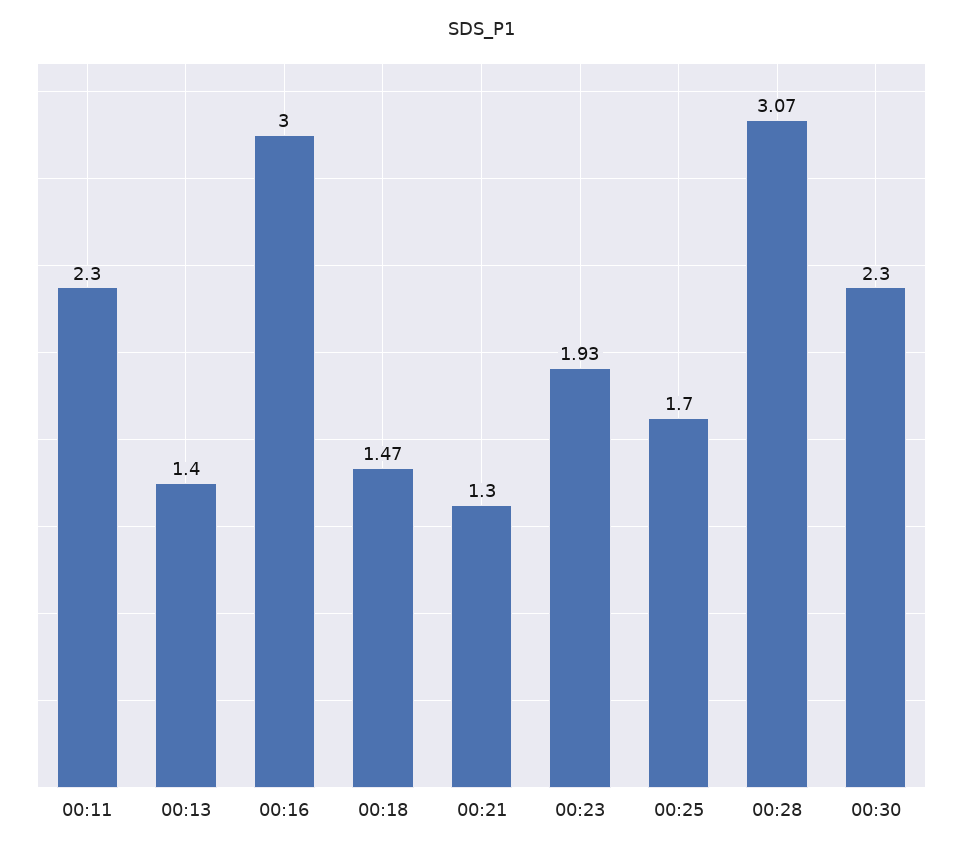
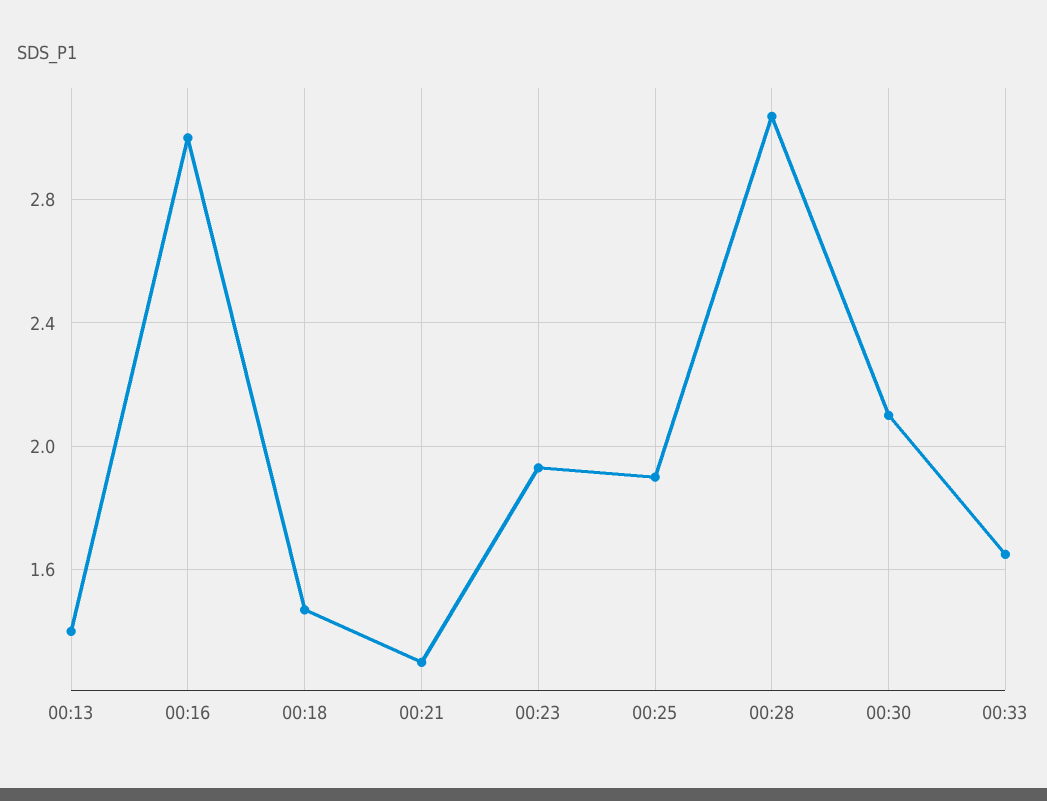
00:11: 2.3 -> none
00:25: 1.7 -> 1.9
00:30: 2.3 -> 2.1
00:33: none -> 1.65

